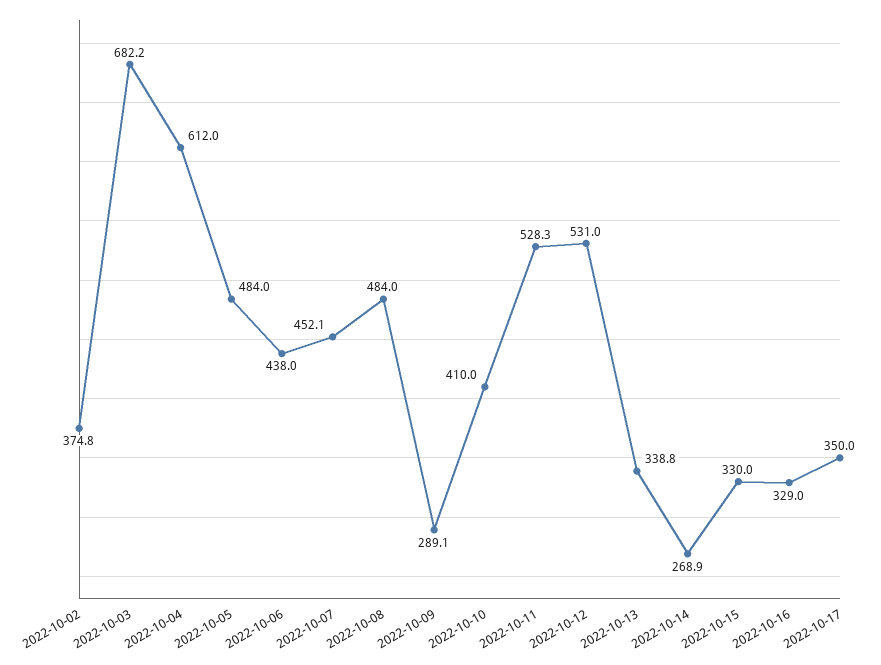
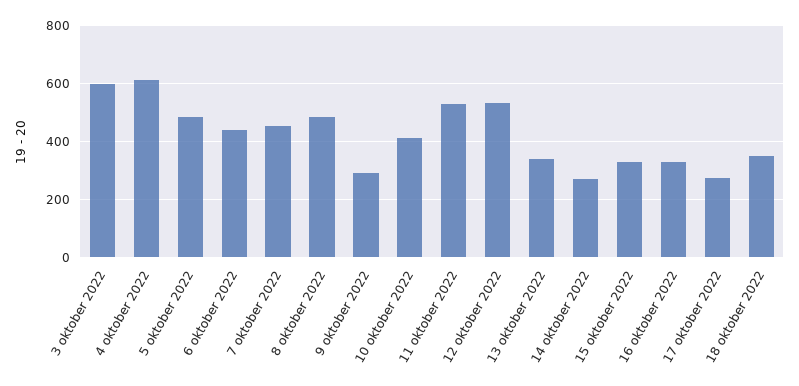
2022-10-02: 374.8 -> none
2022-10-03: 682.2 -> 600
2022-10-17: 350 -> 275
18 oktober 2022: none -> 350

